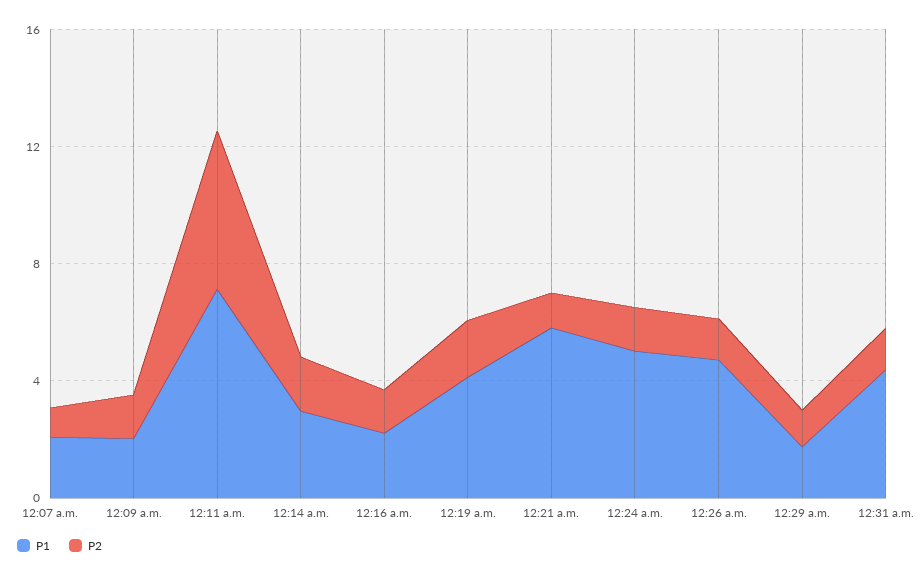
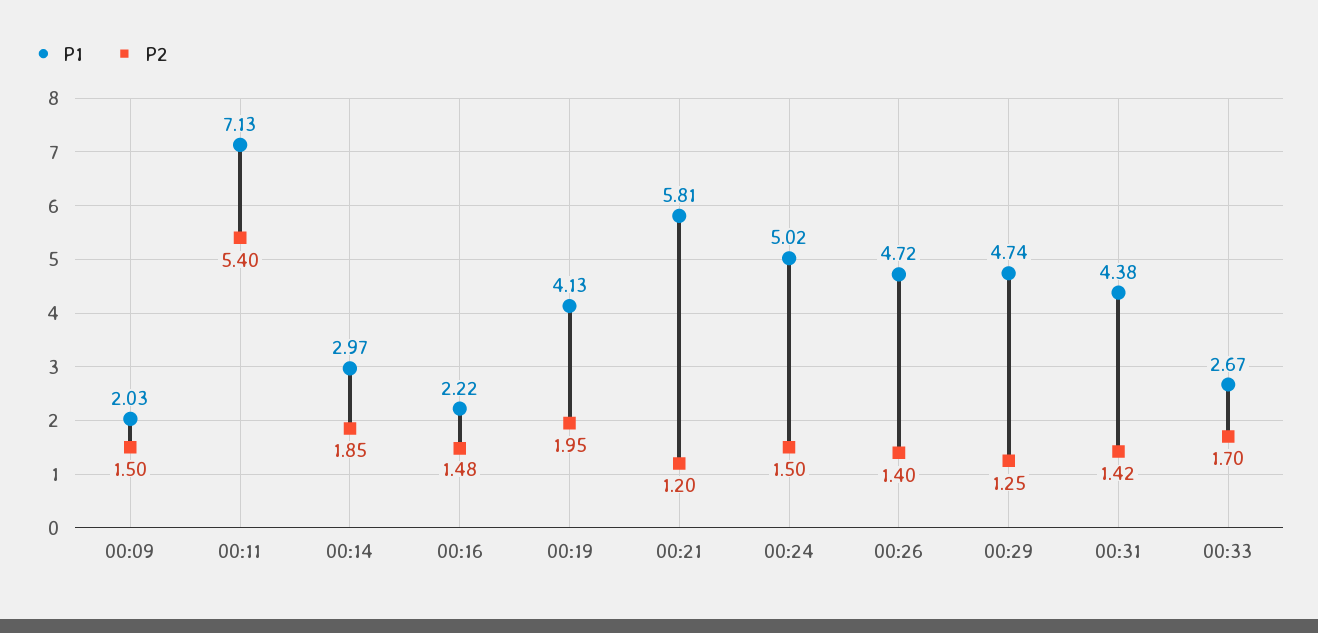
P1, 12:07 a.m.: 2 -> none
P2, 12:07 a.m.: 1 -> none
P1, 12:29 a.m.: 2 -> 4.74
P1, 00:33: none -> 2.67
P2, 00:33: none -> 1.7

